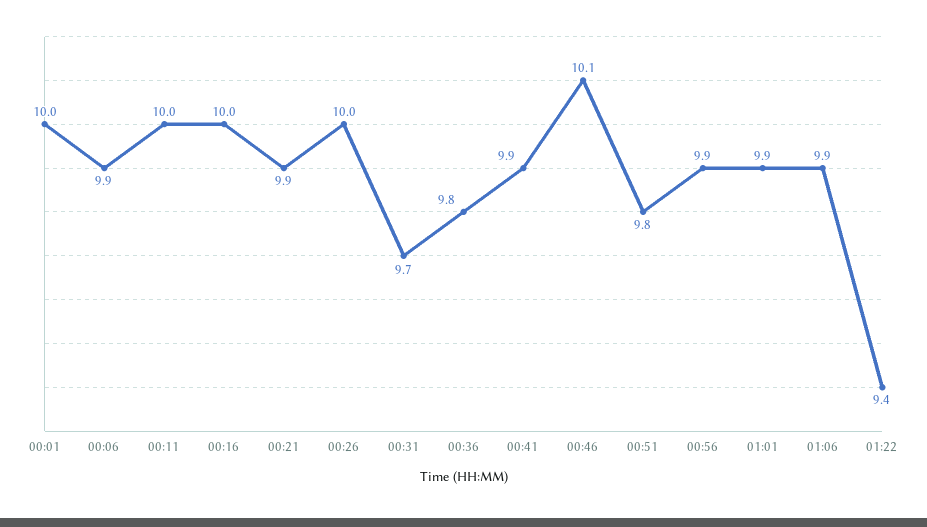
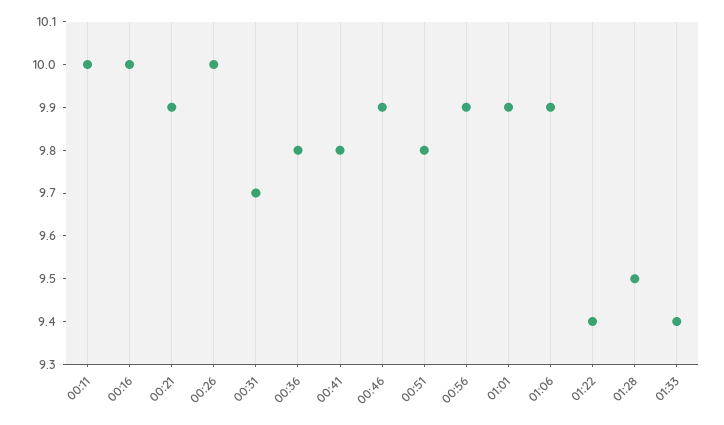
00:01: 10 -> none
00:06: 9.9 -> none
00:41: 9.9 -> 9.8
00:46: 10.1 -> 9.9
01:28: none -> 9.5
01:33: none -> 9.4

